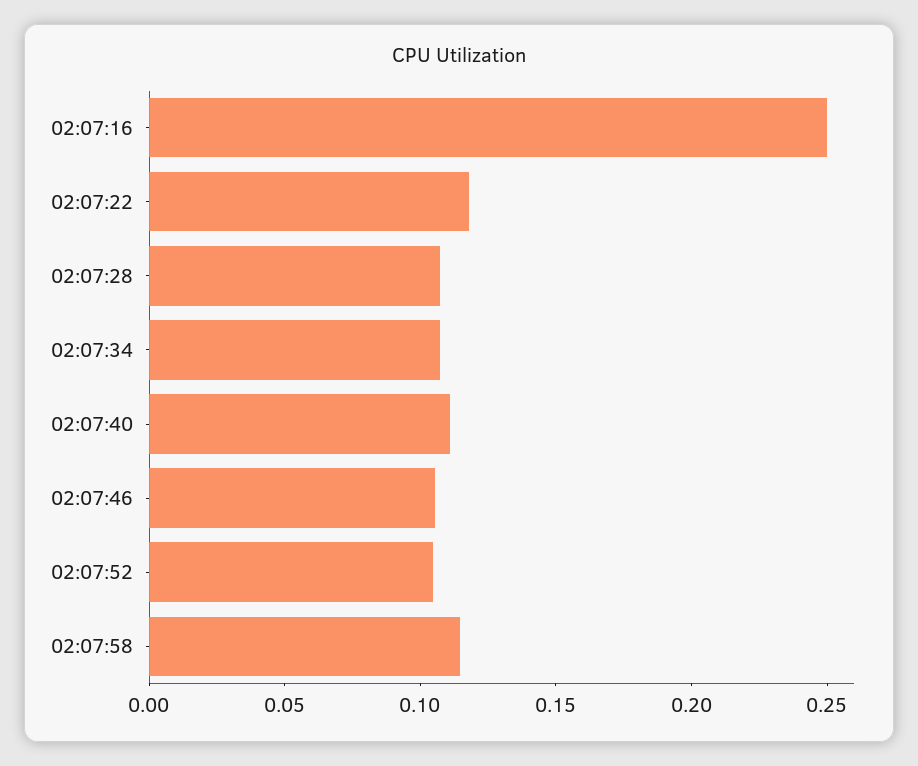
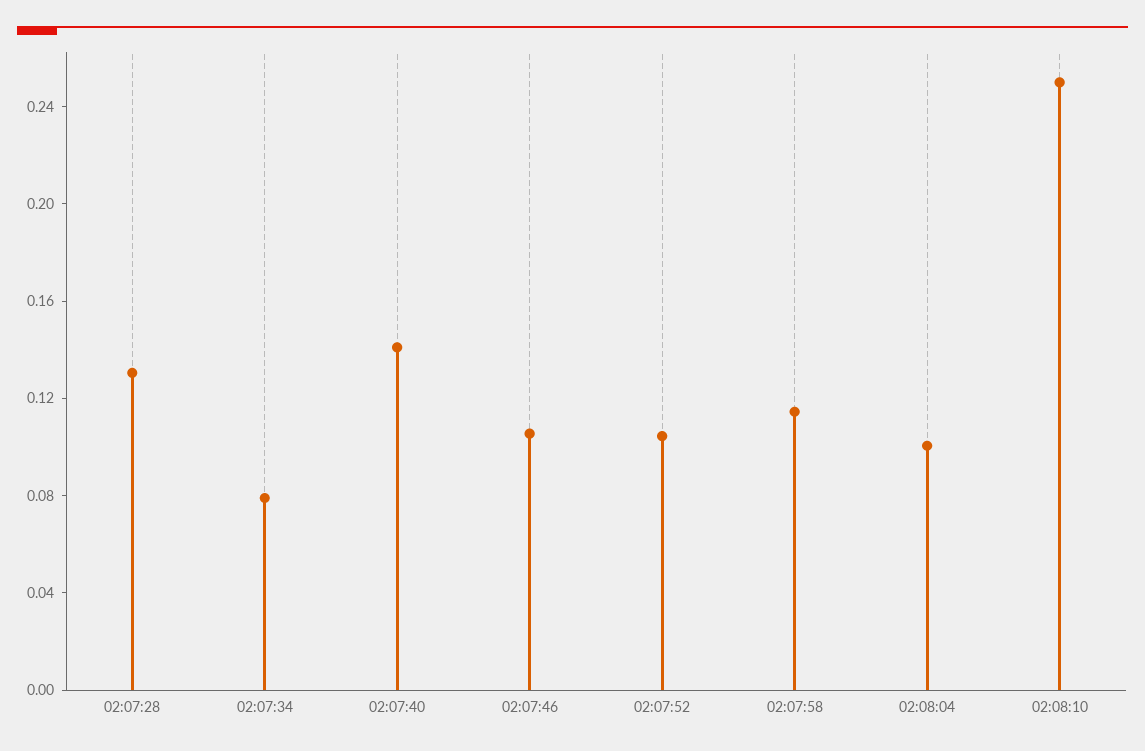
02:07:16: 0.25 -> none
02:07:22: 0.12 -> none
02:07:28: 0.11 -> 0.13
02:07:34: 0.11 -> 0.08
02:07:40: 0.11 -> 0.14
02:08:04: none -> 0.1
02:08:10: none -> 0.25

